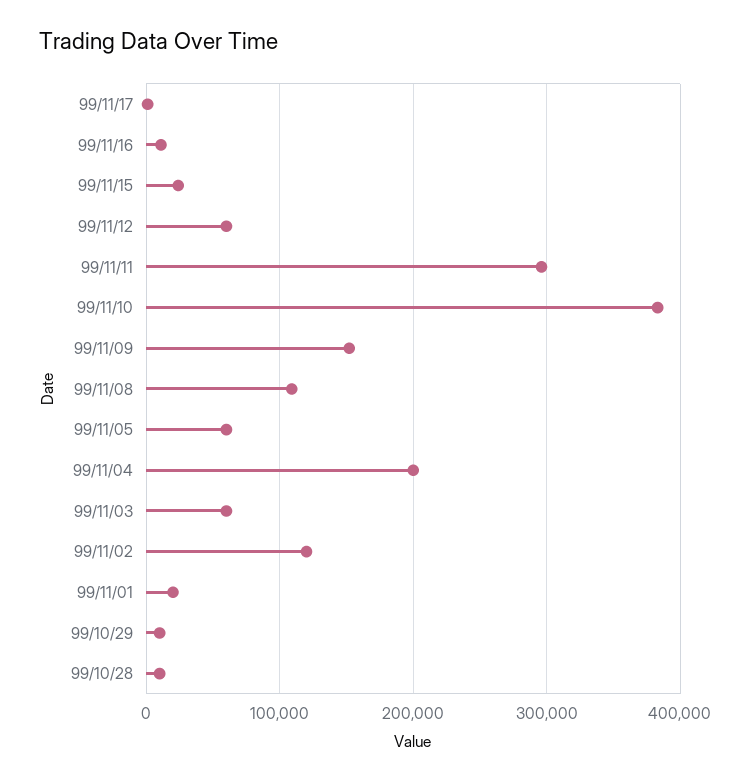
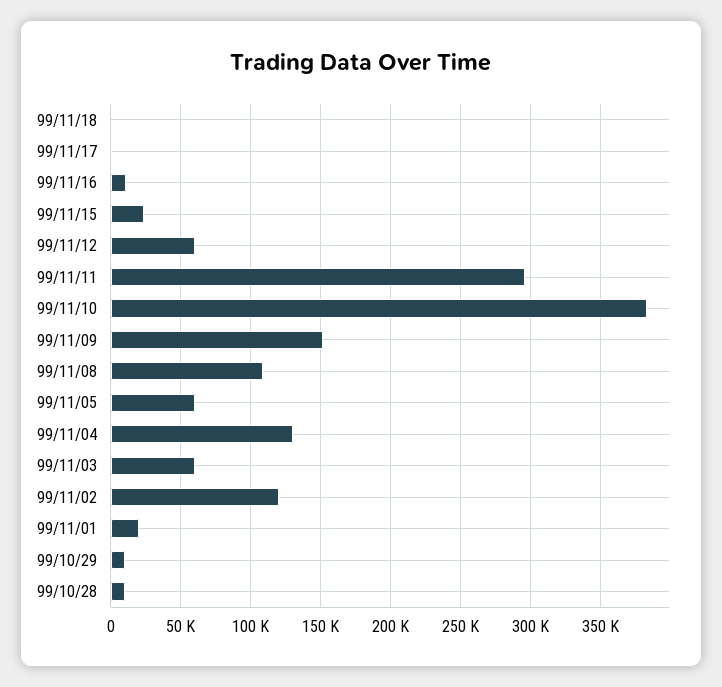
99/11/04: 200000 -> 130000
99/11/18: none -> 0

